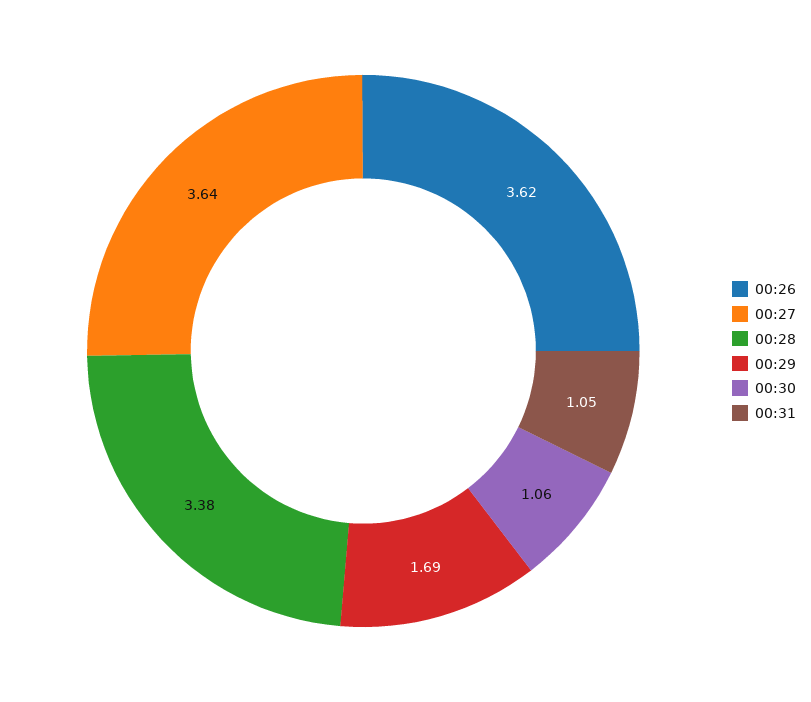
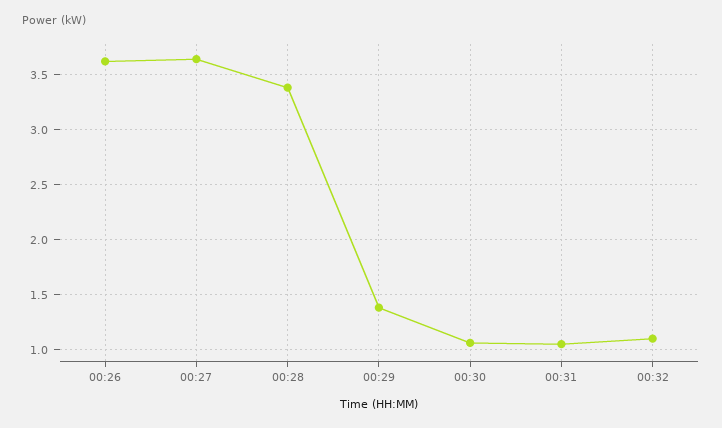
00:29: 1.69 -> 1.4
00:32: none -> 1.1

